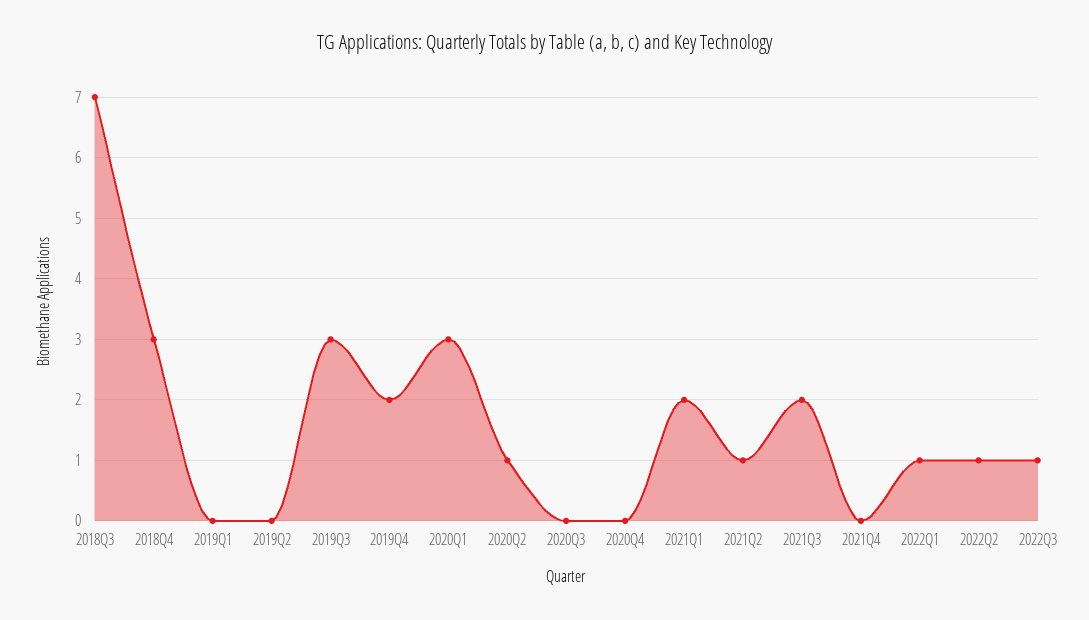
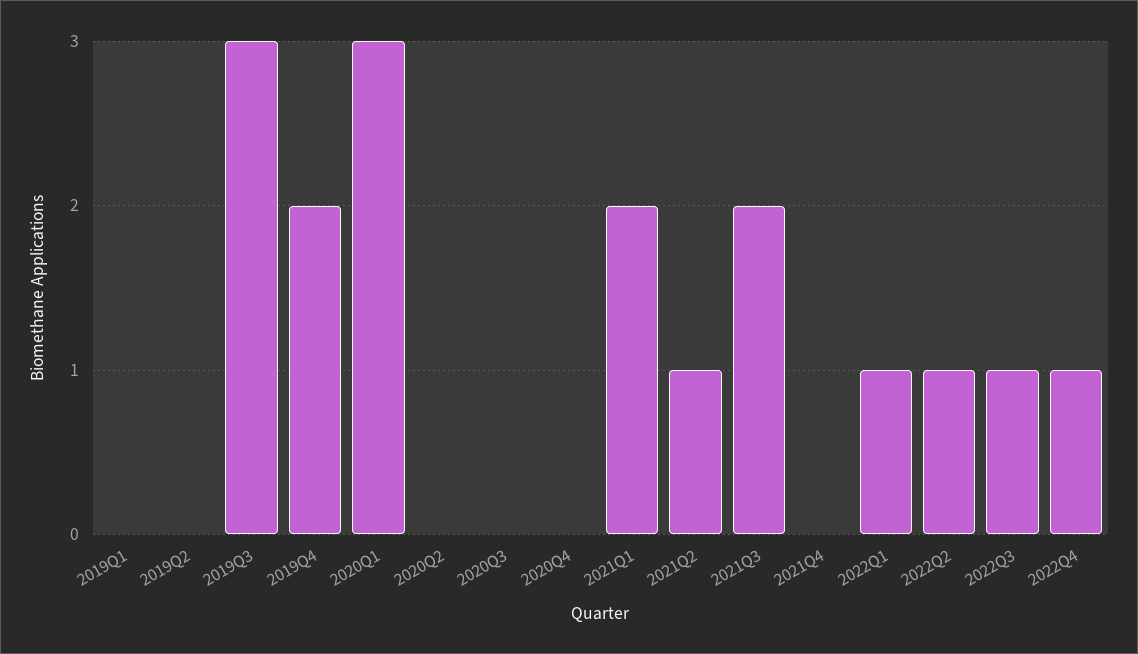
2018Q3: 7 -> none
2018Q4: 3 -> none
2020Q2: 1 -> 0
2022Q4: none -> 1

